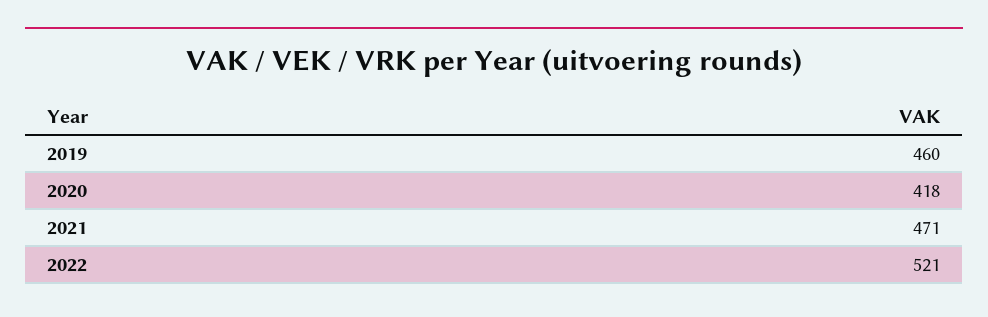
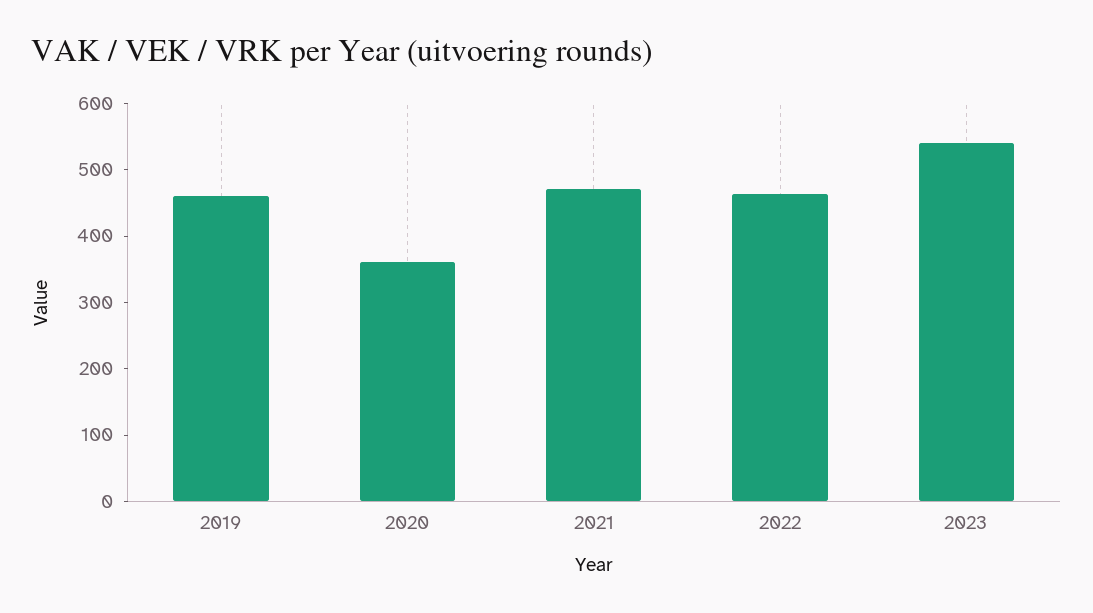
2020: 418 -> 360
2022: 521 -> 460
2023: none -> 540

